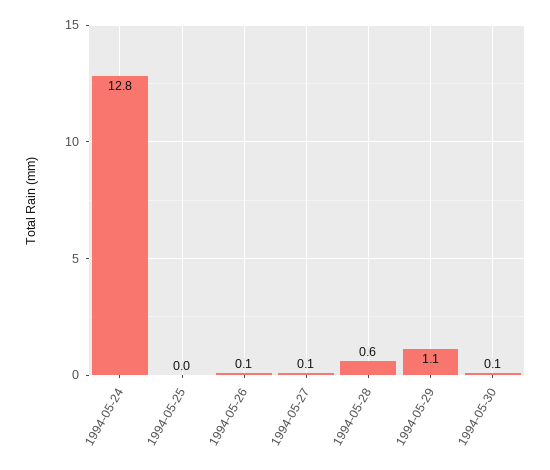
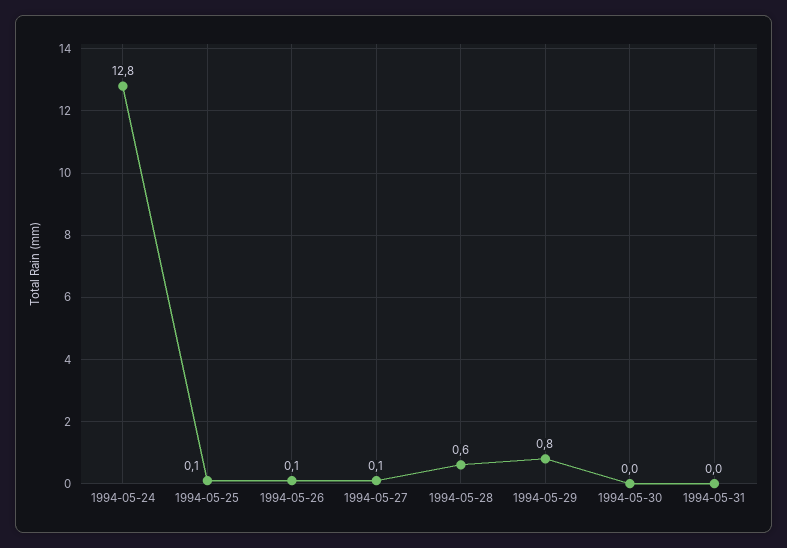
1994-05-25: 0 -> 0.1
1994-05-29: 1.1 -> 0.8
1994-05-30: 0.1 -> 0
1994-05-31: none -> 0

